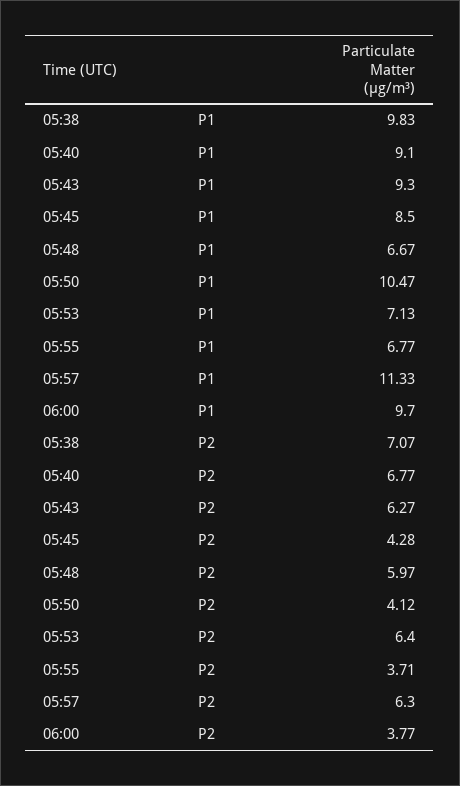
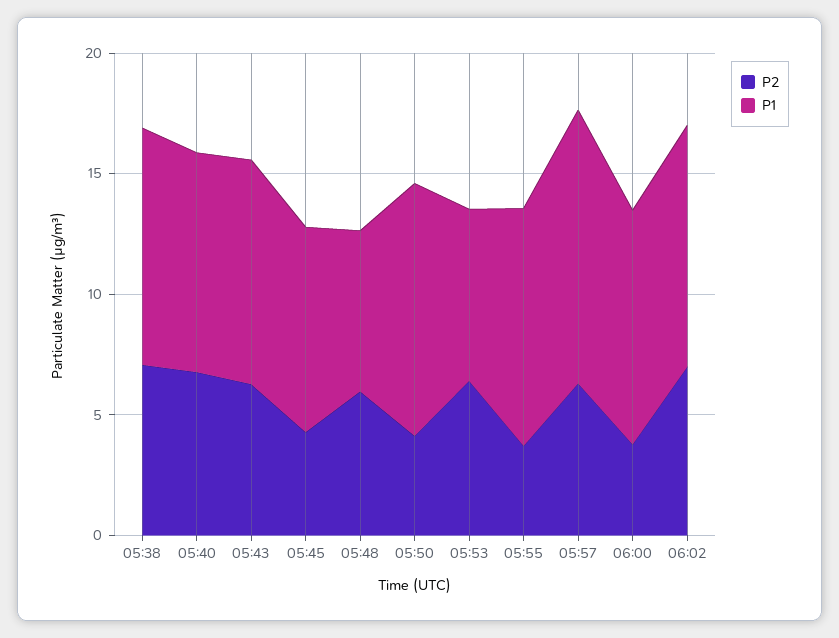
P1, 05:55: 6.77 -> 10
P2, 06:02: none -> 7
P1, 06:02: none -> 10

